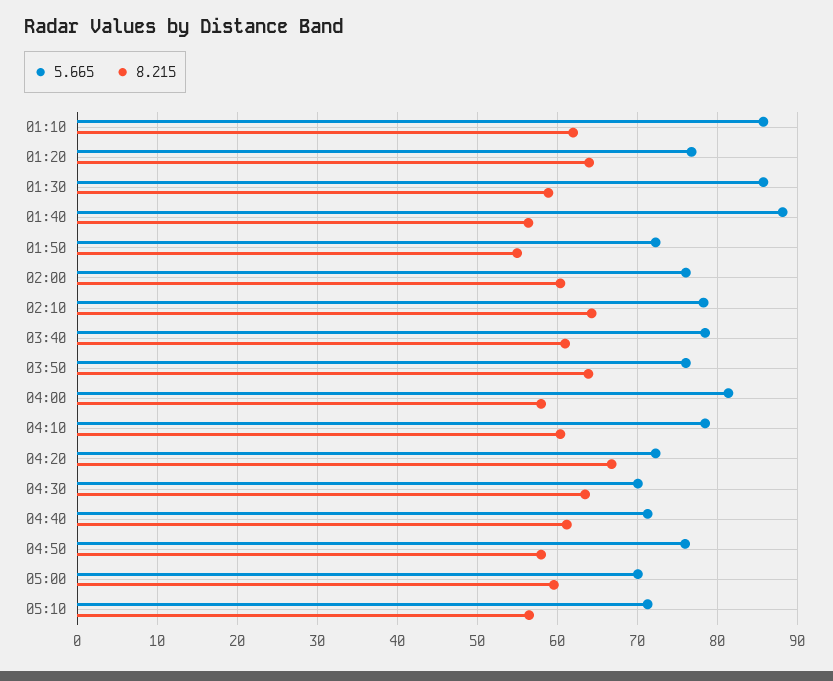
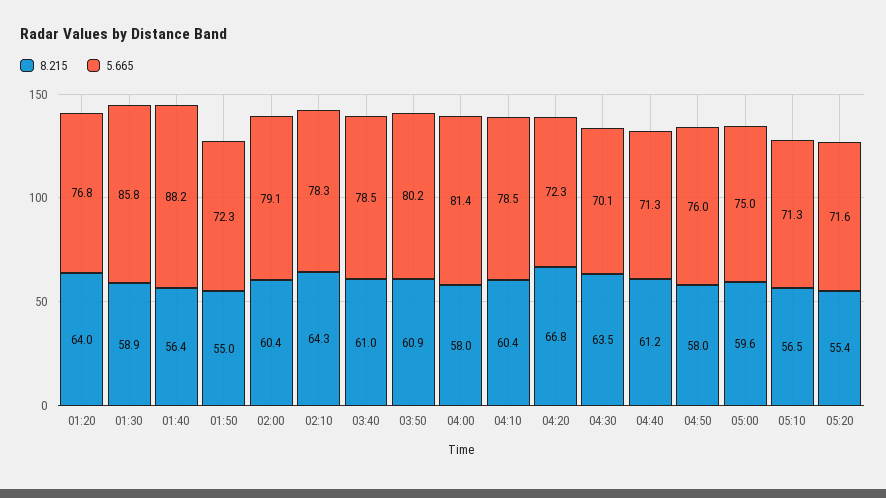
5.665, 01:10: 86 -> none
8.215, 01:10: 62 -> none
5.665, 02:00: 76 -> 79.1
5.665, 03:50: 76 -> 80.2
8.215, 03:50: 64 -> 60.9
5.665, 05:00: 70 -> 75
8.215, 05:20: none -> 55.4
5.665, 05:20: none -> 71.6

